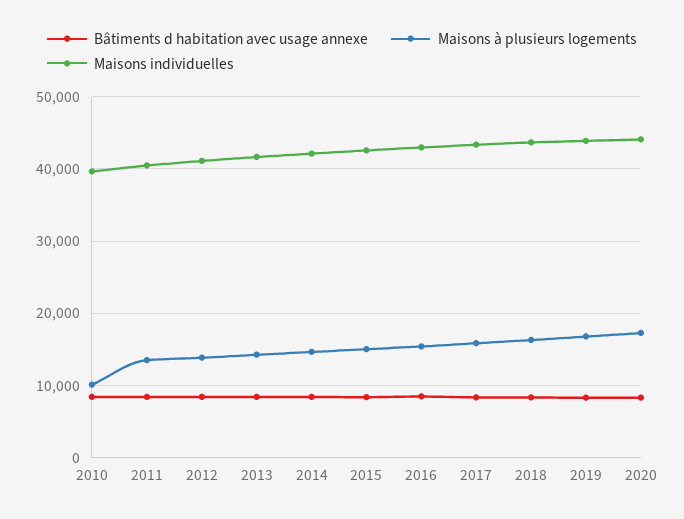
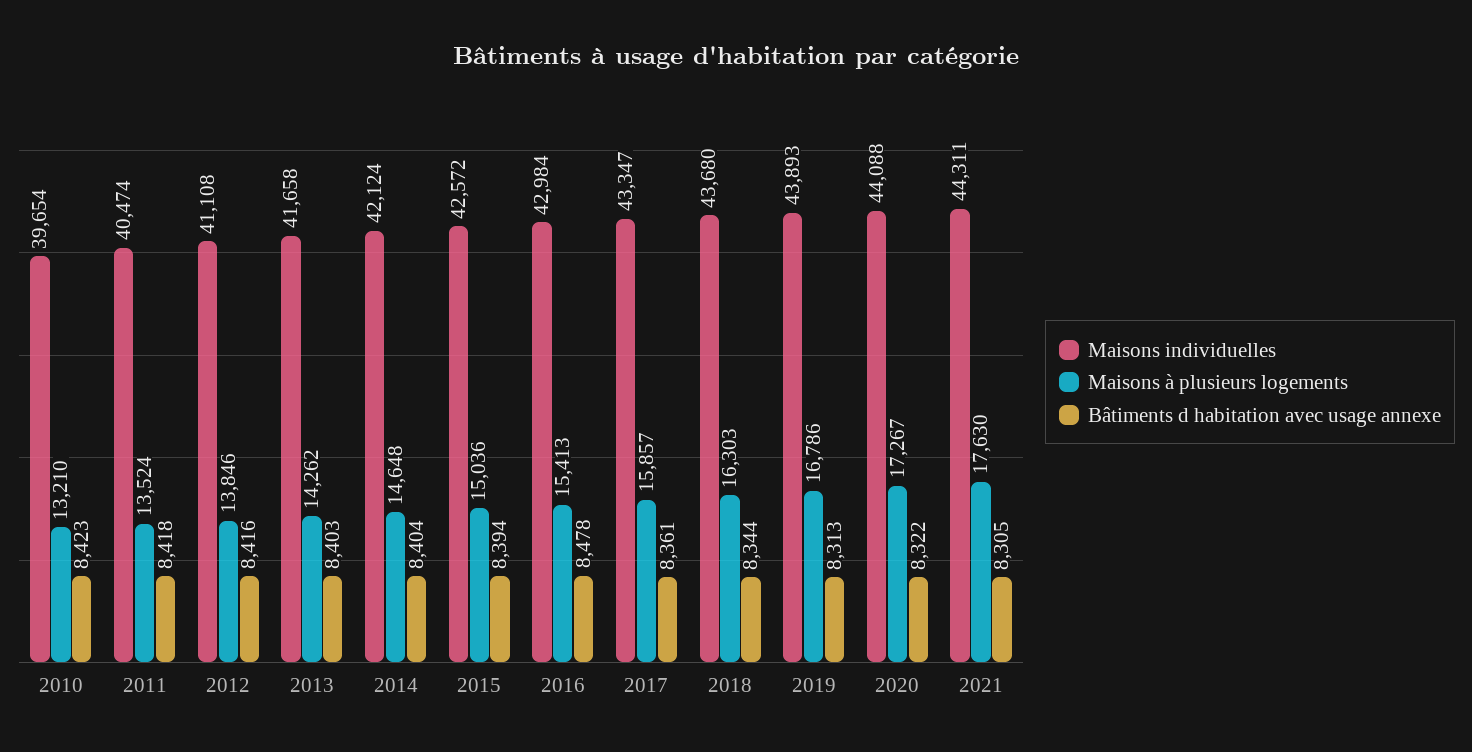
Maisons à plusieurs logements, 2010: 10000 -> 13210
Maisons individuelles, 2021: none -> 44311
Maisons à plusieurs logements, 2021: none -> 17630
Bâtiments d habitation avec usage annexe, 2021: none -> 8305

